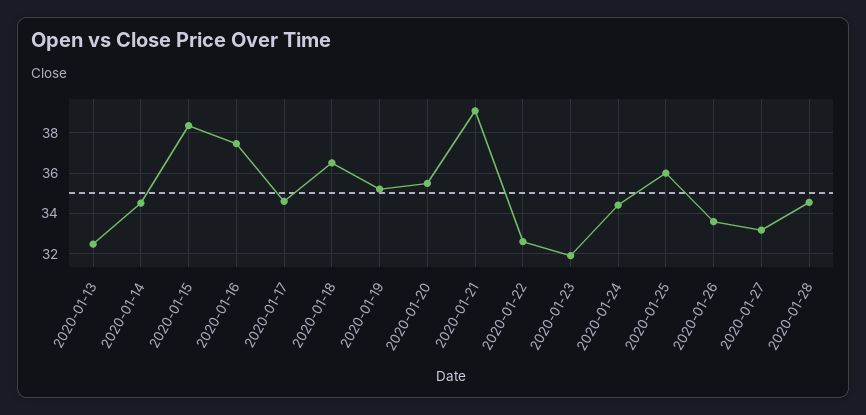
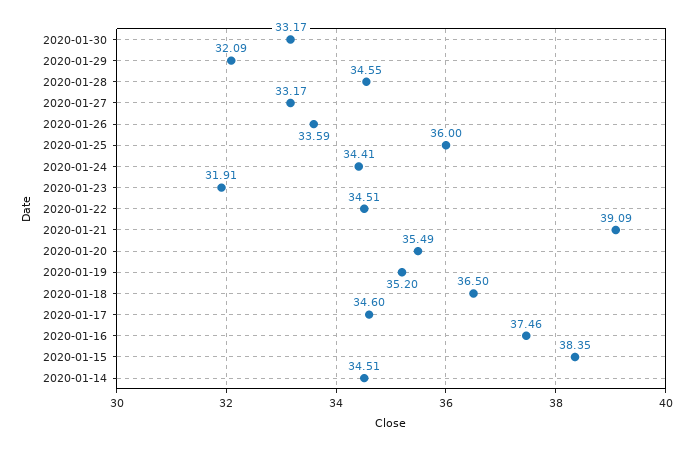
2020-01-13: 32.5 -> none
2020-01-22: 32.5 -> 34.51
2020-01-30: none -> 33.17
2020-01-29: none -> 32.09

